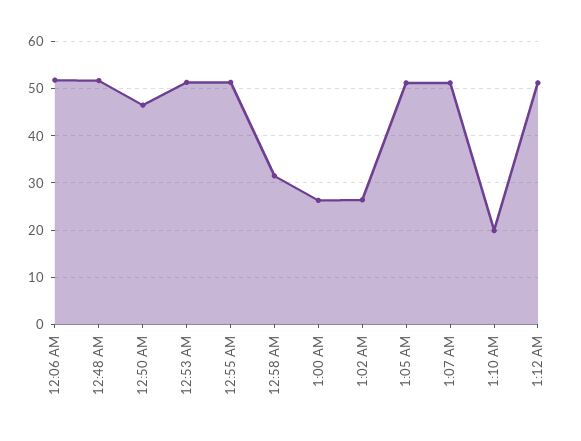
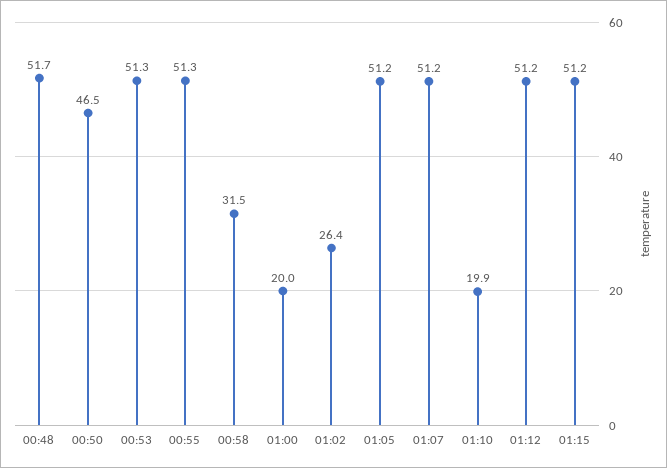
12:06 AM: 52 -> none
1:00 AM: 26 -> 20
01:15: none -> 51.2

